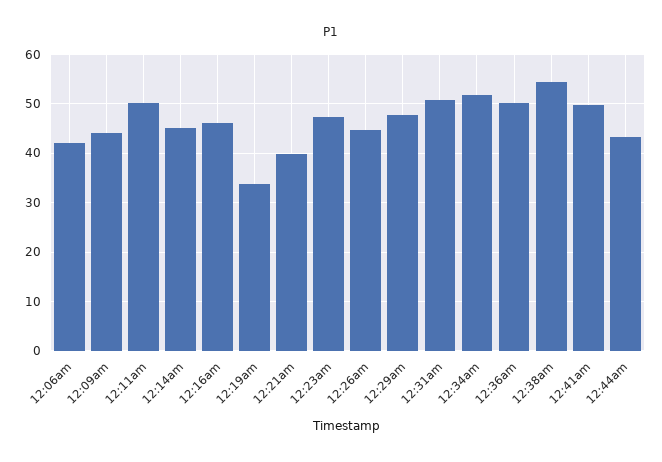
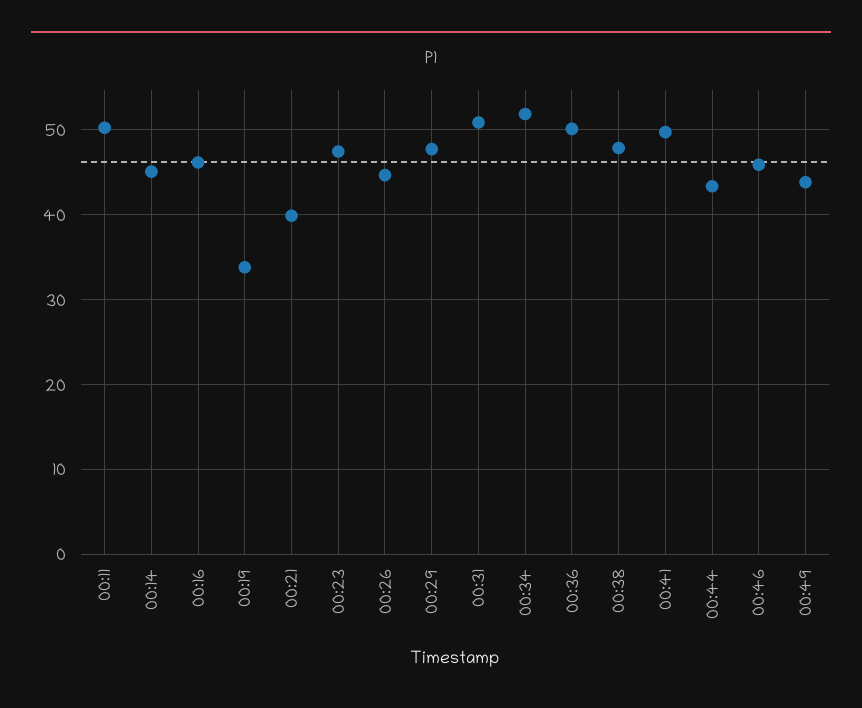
12:06am: 42 -> none
12:09am: 44 -> none
12:38am: 54 -> 48
00:46: none -> 46
00:49: none -> 44

